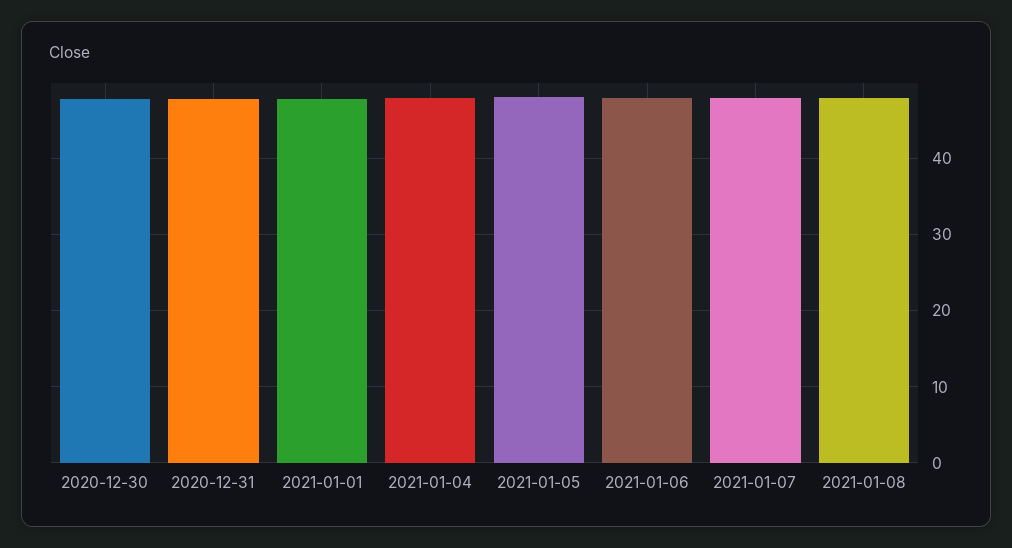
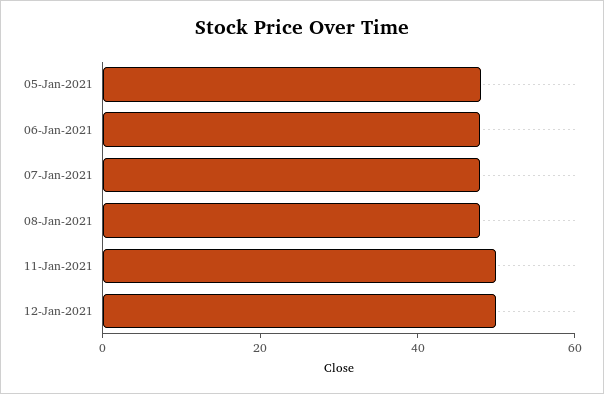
2020-12-30: 48 -> none
2020-12-31: 48 -> none
2021-01-01: 48 -> none
2021-01-04: 48 -> none
11-Jan-2021: none -> 50
12-Jan-2021: none -> 50

